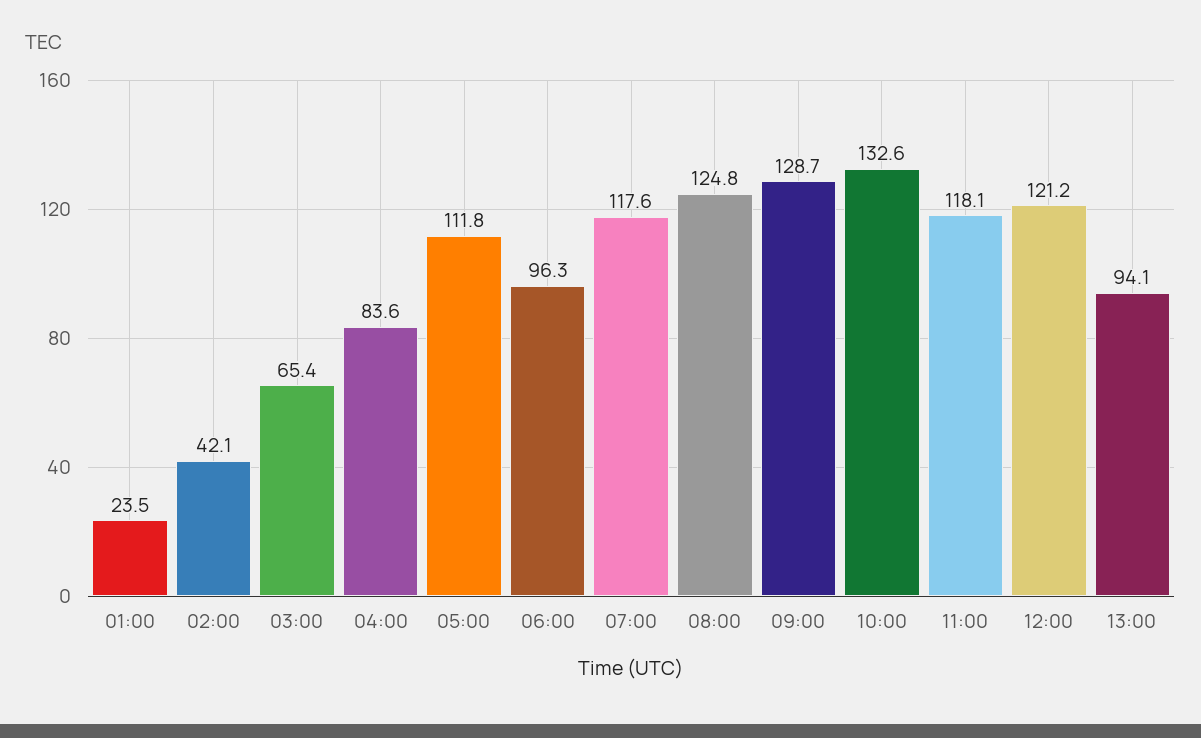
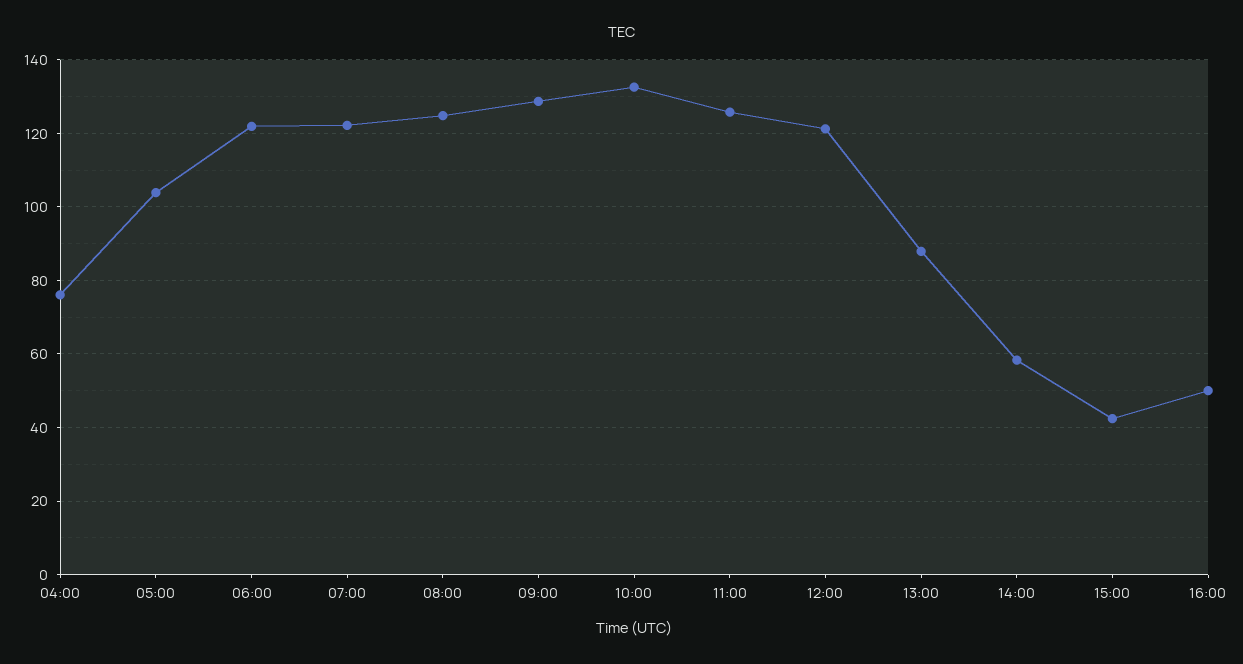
01:00: 23.5 -> none
02:00: 42.1 -> none
03:00: 65.4 -> none
04:00: 83.6 -> 76
05:00: 111.8 -> 104
06:00: 96.3 -> 122
07:00: 117.6 -> 122
11:00: 118.1 -> 126
13:00: 94.1 -> 88
14:00: none -> 58
15:00: none -> 42
16:00: none -> 50

